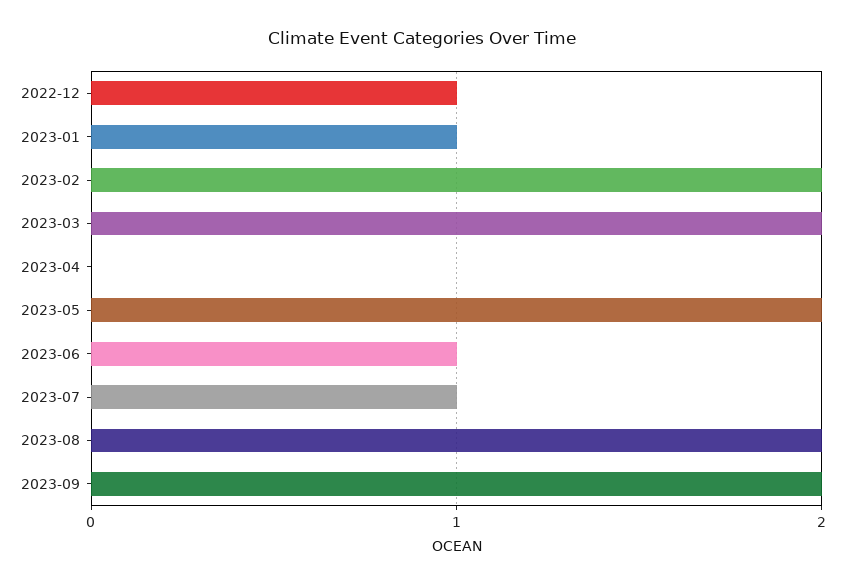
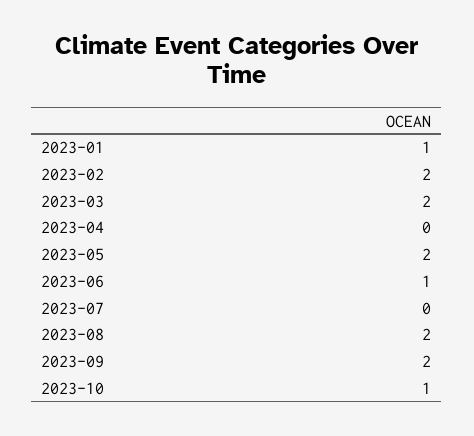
2022-12: 1 -> none
2023-07: 1 -> 0
2023-10: none -> 1

